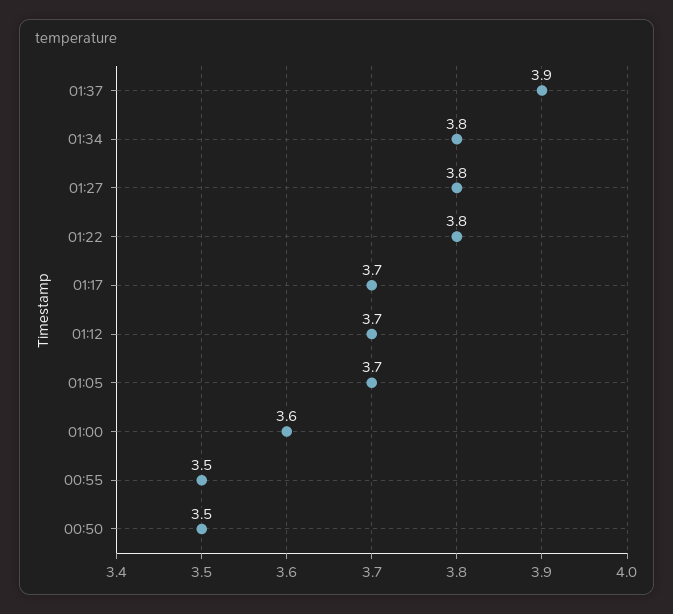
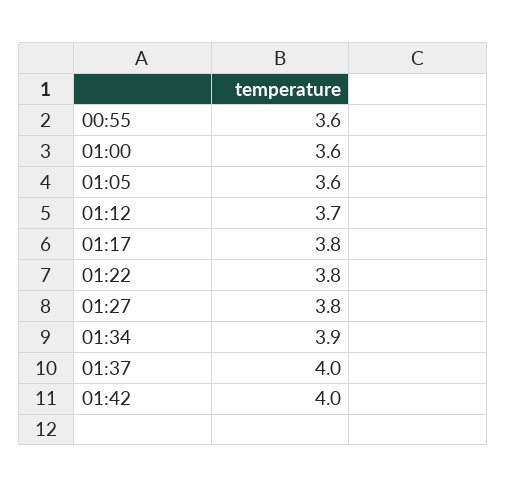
01:37: 3.9 -> 4
01:34: 3.8 -> 3.9
01:17: 3.7 -> 3.8
01:05: 3.7 -> 3.6
00:55: 3.5 -> 3.6
00:50: 3.5 -> none
01:42: none -> 4

